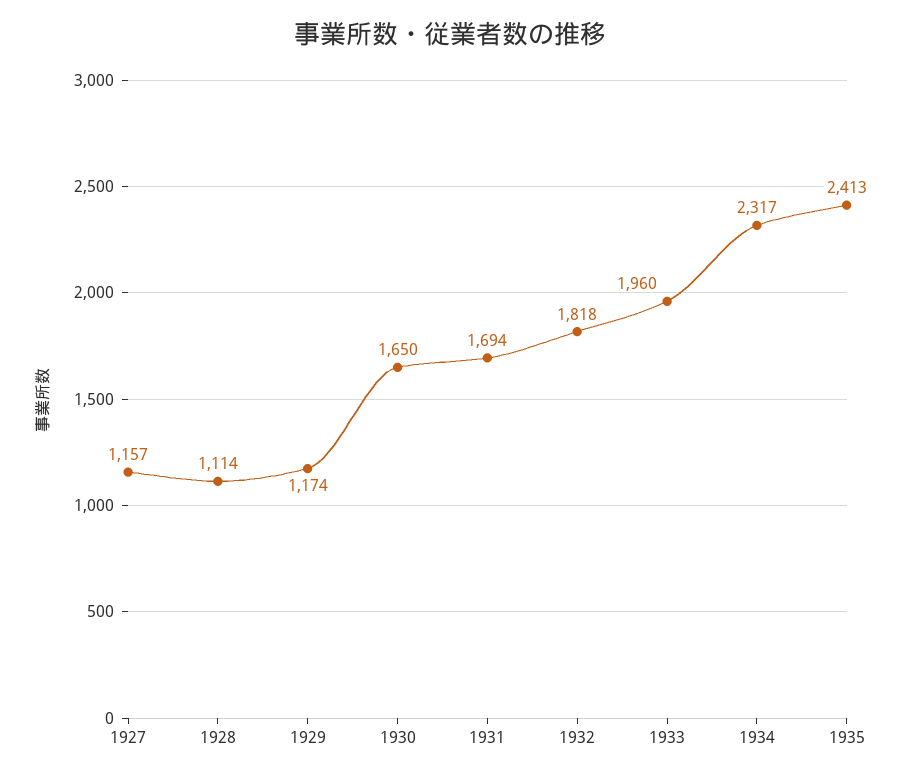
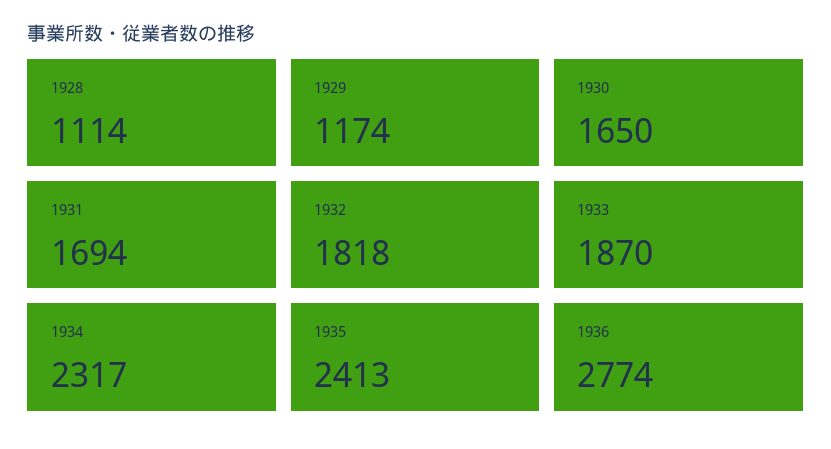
1927: 1157 -> none
1933: 1960 -> 1870
1936: none -> 2774

